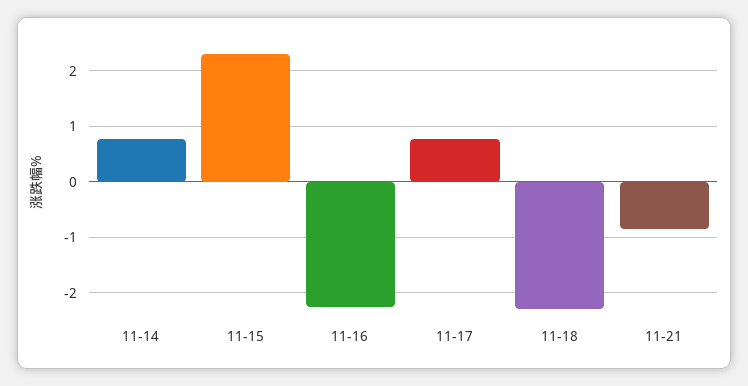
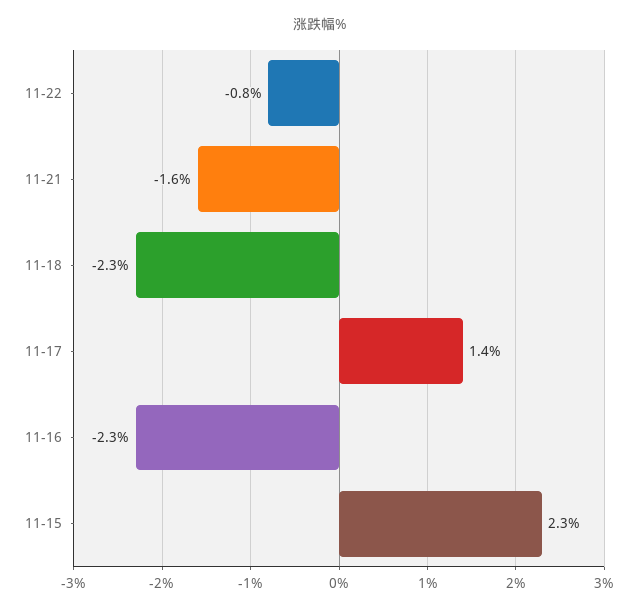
11-14: 0.8 -> none
11-17: 0.8 -> 1.4
11-21: -0.8 -> -1.6
11-22: none -> -0.8

